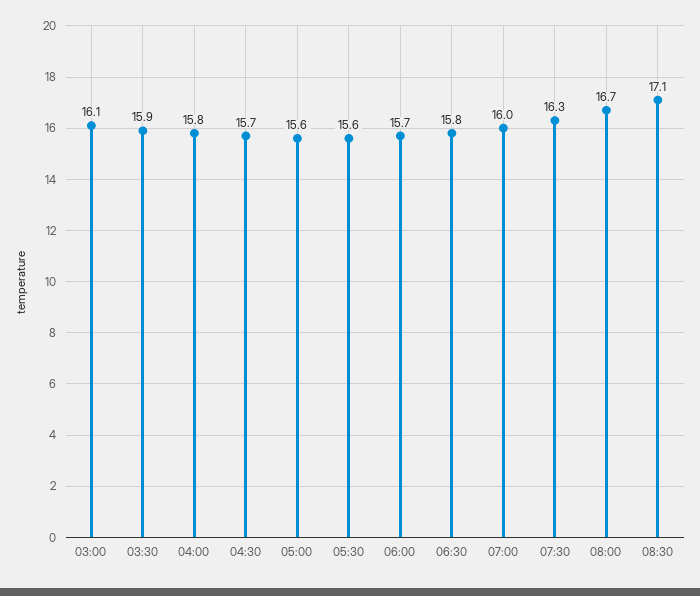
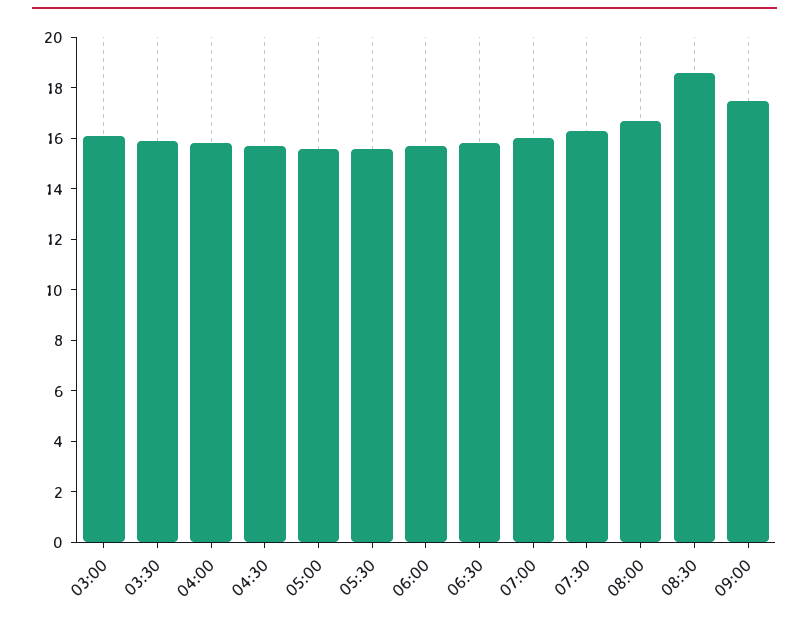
08:30: 17.1 -> 18.5
09:00: none -> 17.5

